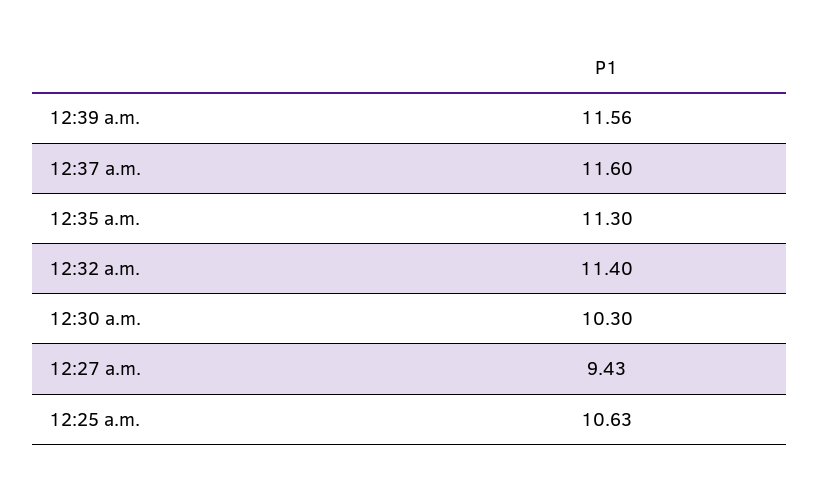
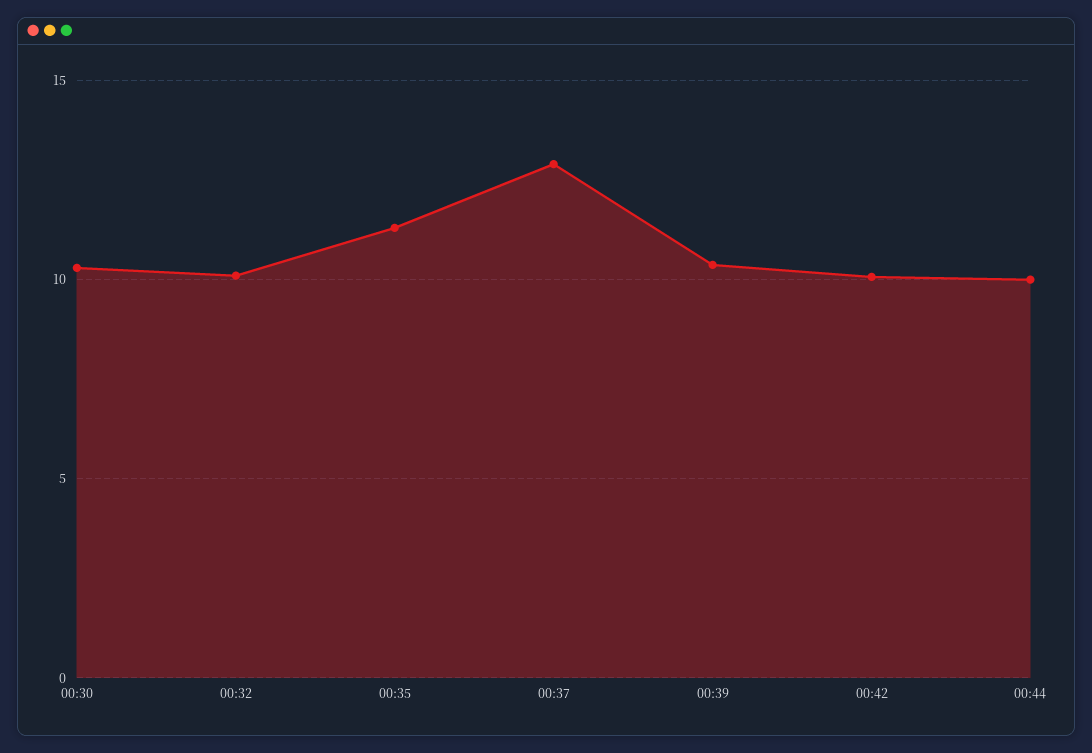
12:39 a.m.: 11.56 -> 10.5
12:37 a.m.: 11.6 -> 13
12:32 a.m.: 11.4 -> 10
12:27 a.m.: 9.43 -> none
12:25 a.m.: 10.63 -> none
00:42: none -> 10
00:44: none -> 10

